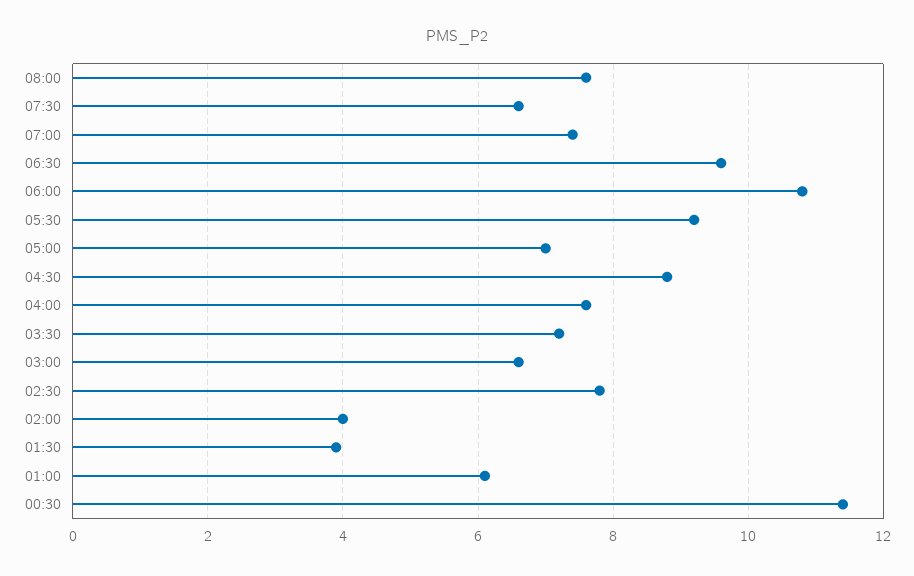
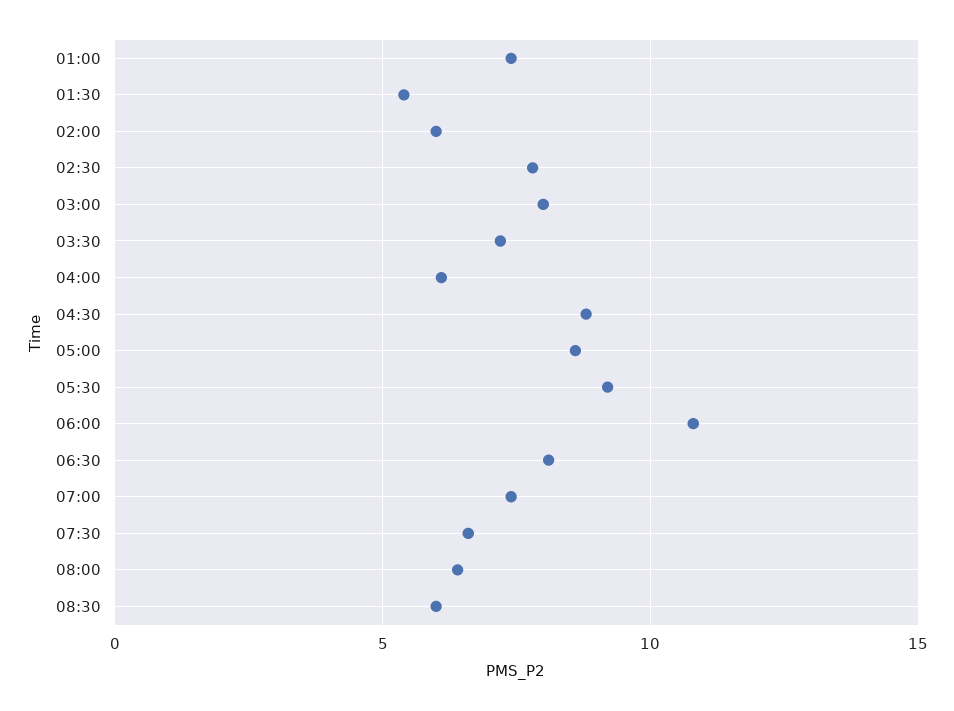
08:00: 7.5 -> 6.5
06:30: 9.5 -> 8
05:00: 7 -> 8.5
04:00: 7.5 -> 6
03:00: 6.5 -> 8
02:00: 4 -> 6
01:30: 4 -> 5.5
01:00: 6 -> 7.5
00:30: 11.5 -> none
08:30: none -> 6

